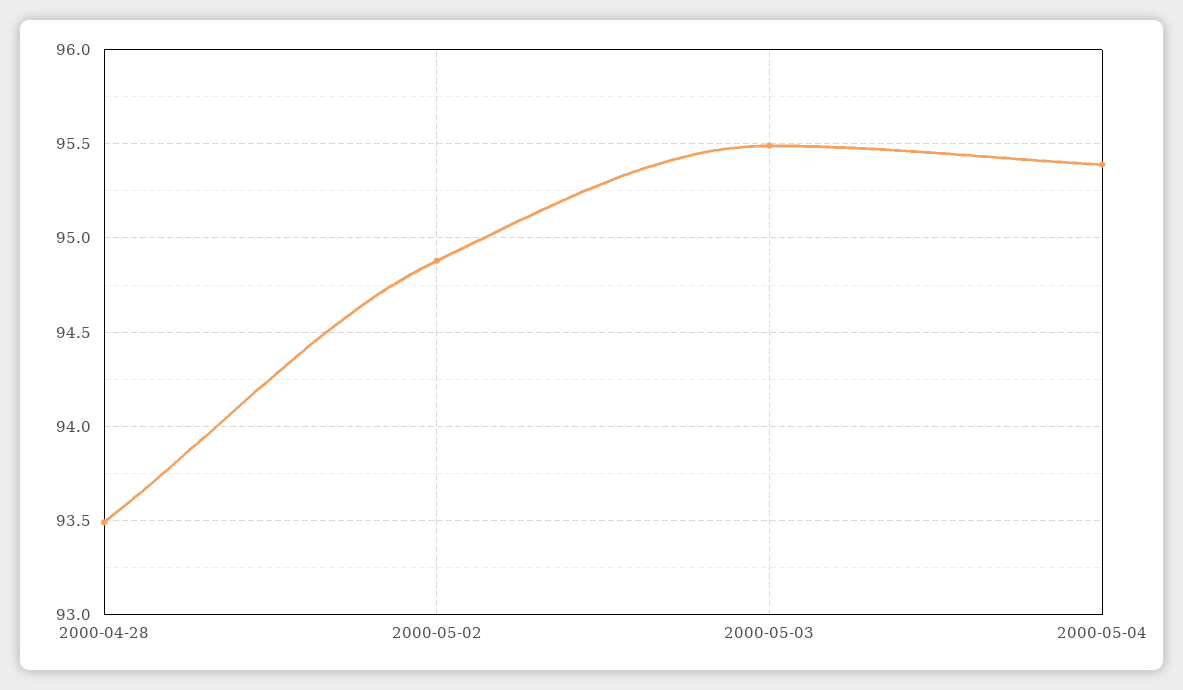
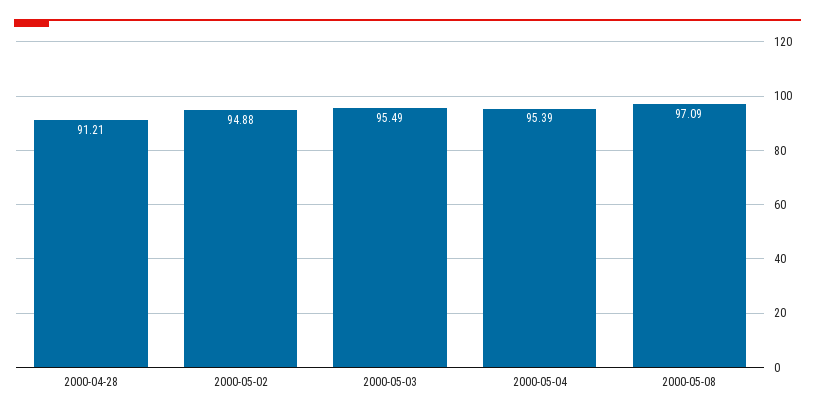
2000-04-28: 93.5 -> 91.21
2000-05-08: none -> 97.09

